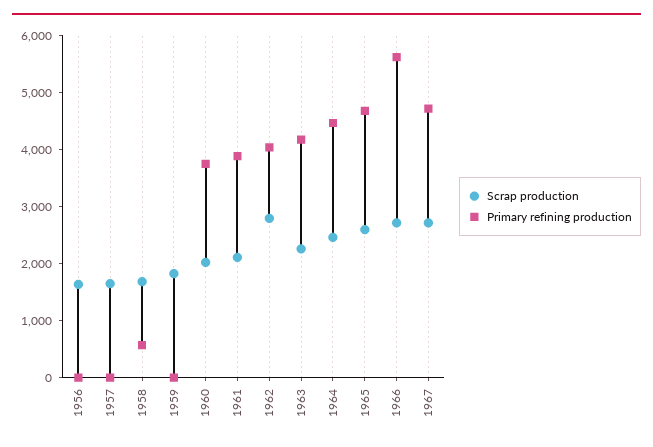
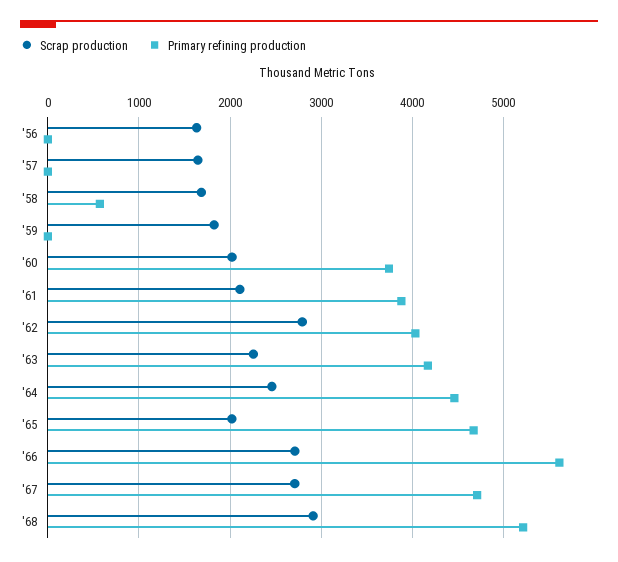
Scrap production, 1965: 2600 -> 2000
Scrap production, '68: none -> 2900
Primary refining production, '68: none -> 5200

